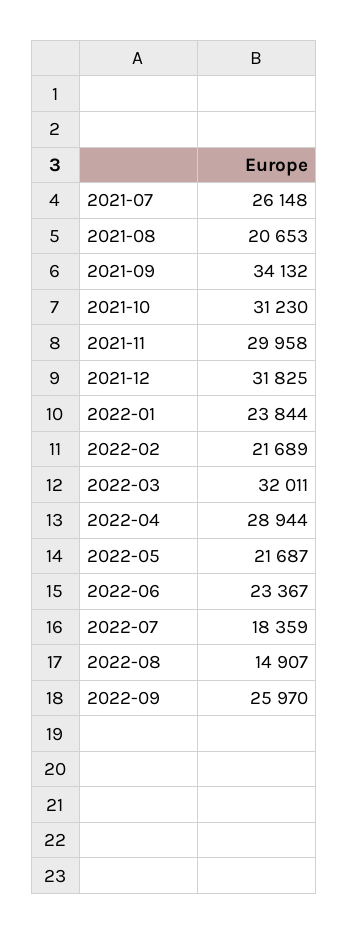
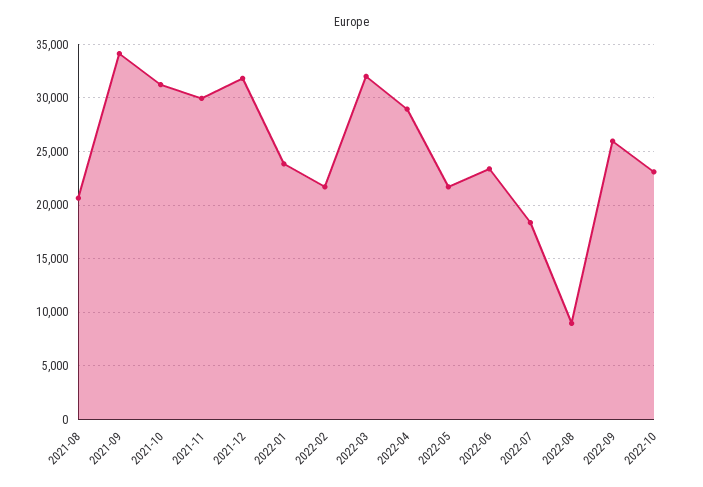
2021-07: 26148 -> none
2022-08: 14907 -> 9000
2022-10: none -> 23000

